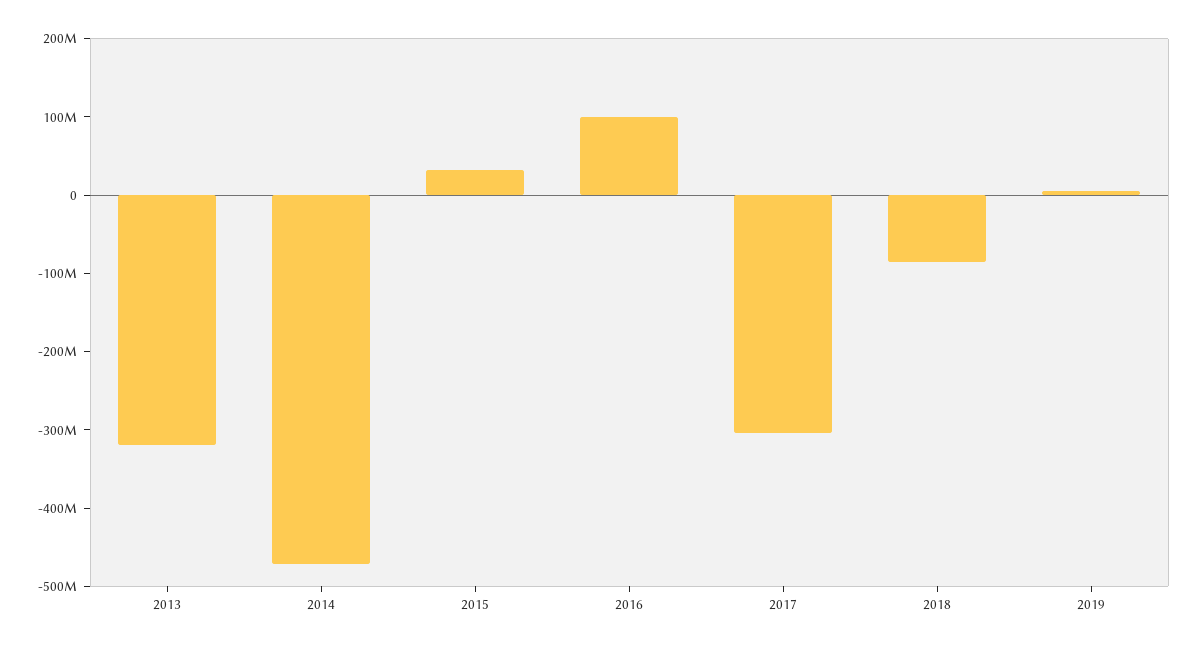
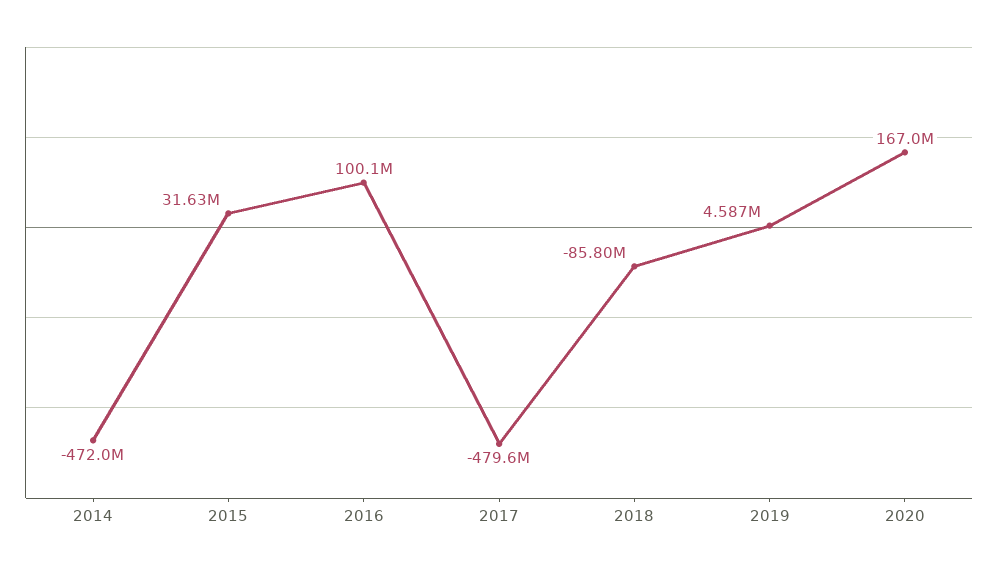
2013: -320000000 -> none
2017: -300000000 -> -479600000
2020: none -> 167000000

